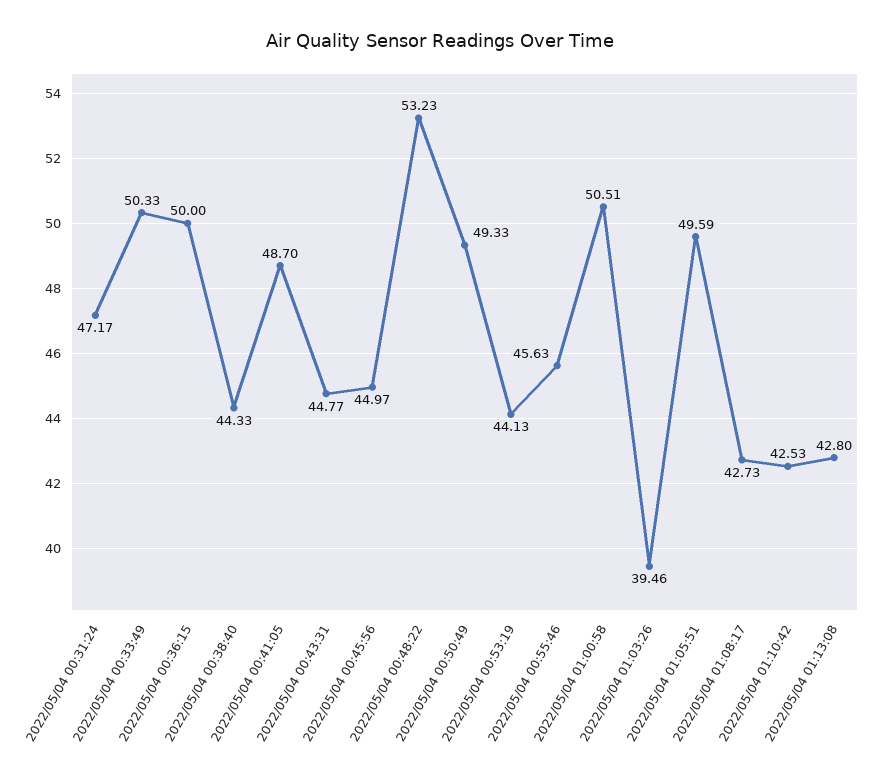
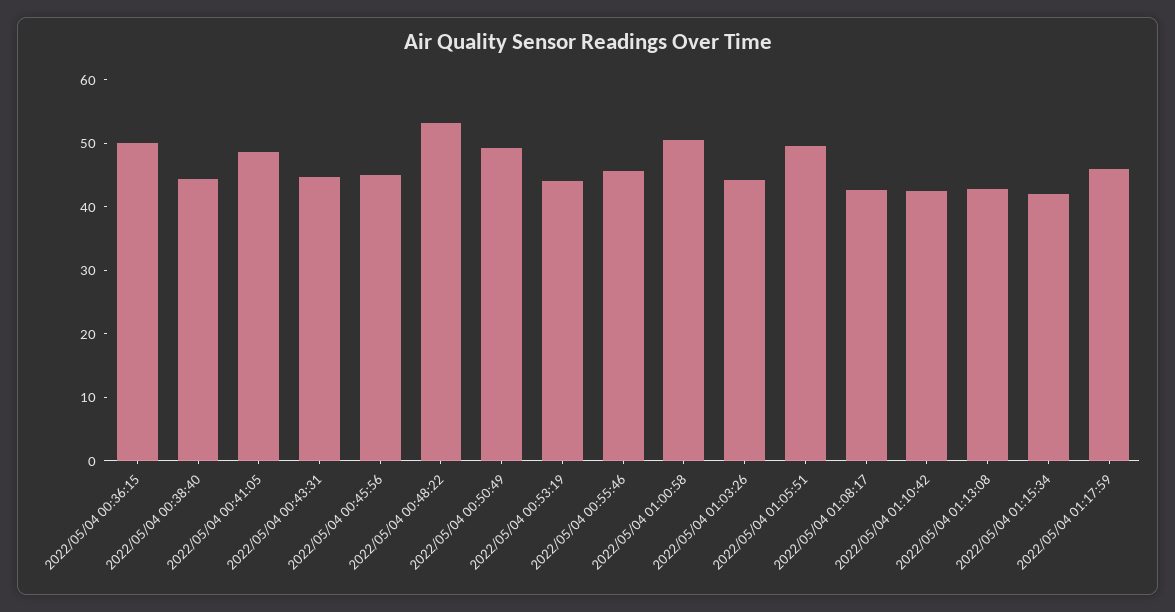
2022/05/04 00:31:24: 47.17 -> none
2022/05/04 00:33:49: 50.33 -> none
2022/05/04 01:03:26: 39.46 -> 44
2022/05/04 01:15:34: none -> 42
2022/05/04 01:17:59: none -> 46

